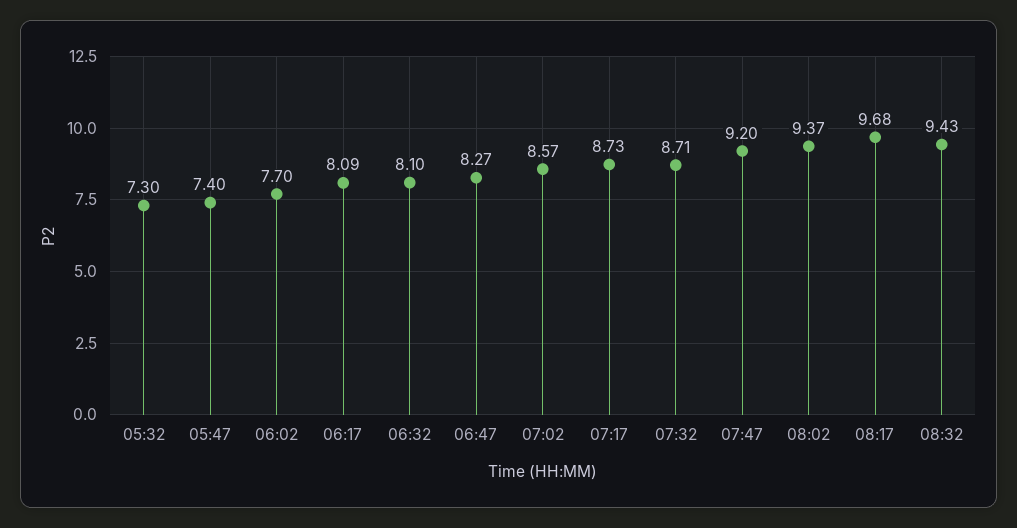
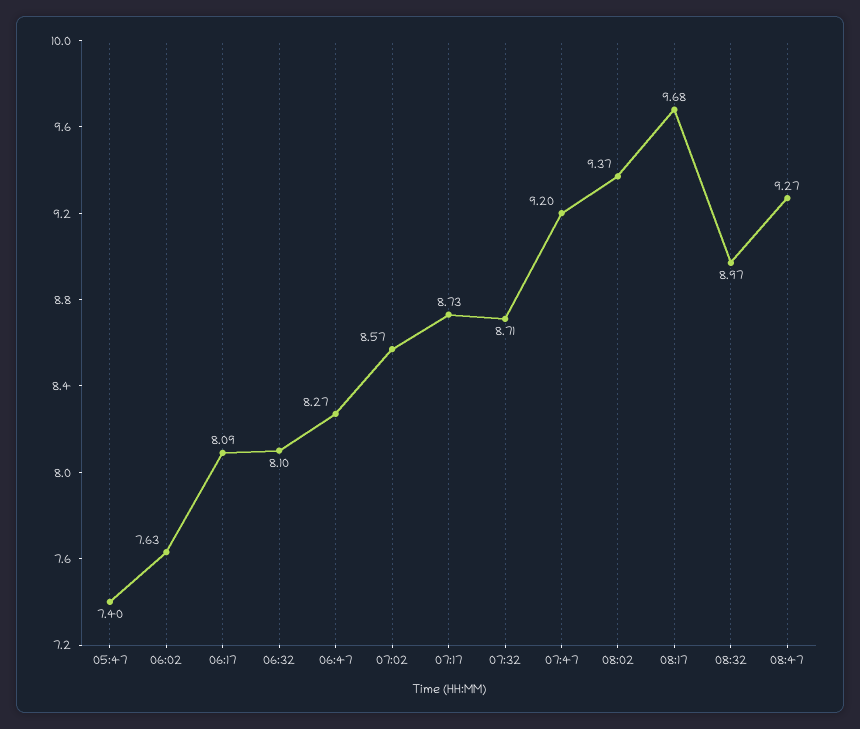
05:32: 7.3 -> none
06:02: 7.7 -> 7.63
08:32: 9.43 -> 8.97
08:47: none -> 9.27

